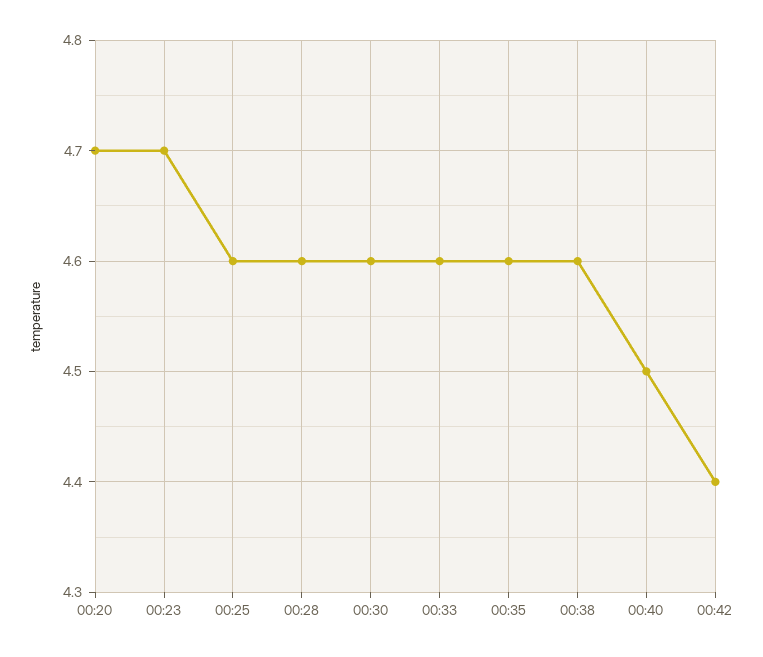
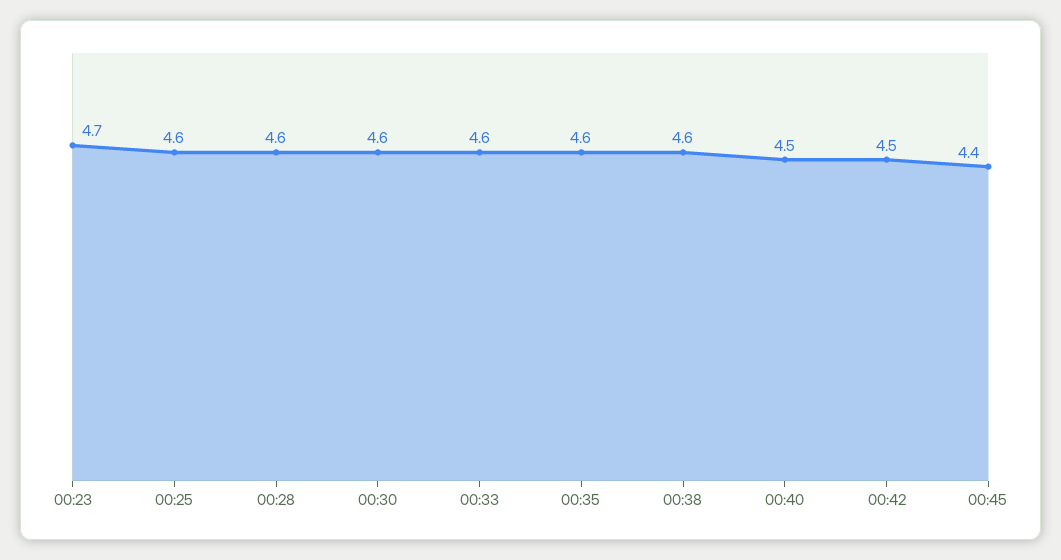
00:20: 4.7 -> none
00:42: 4.4 -> 4.5
00:45: none -> 4.4

